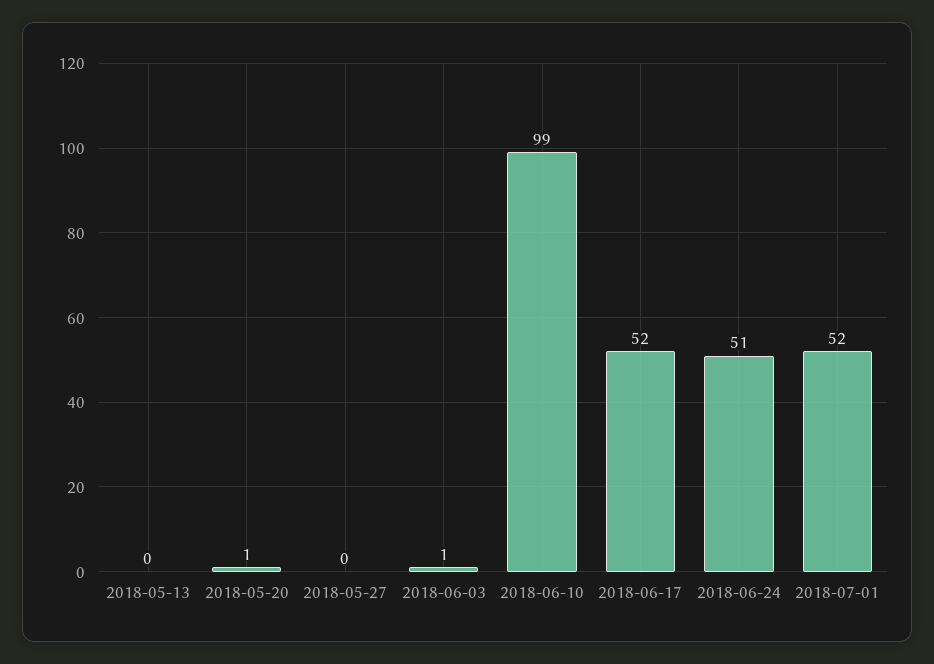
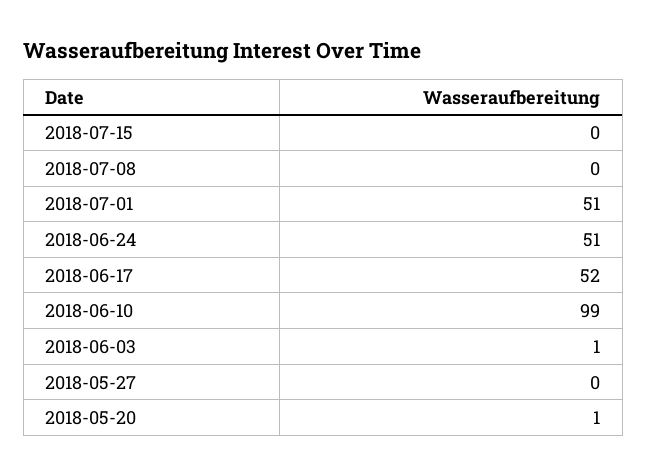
2018-05-13: 0 -> none
2018-07-01: 52 -> 51
2018-07-15: none -> 0
2018-07-08: none -> 0

